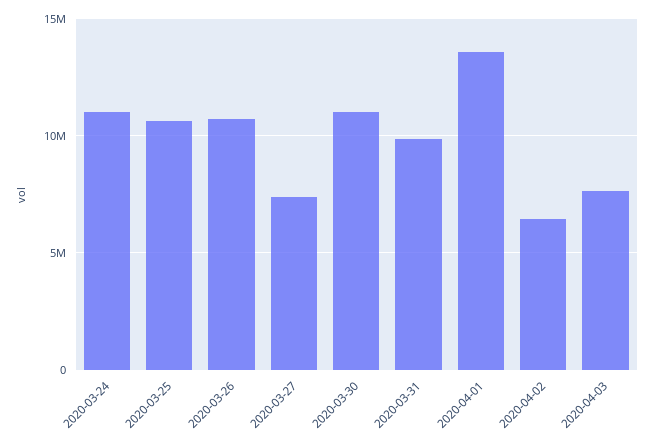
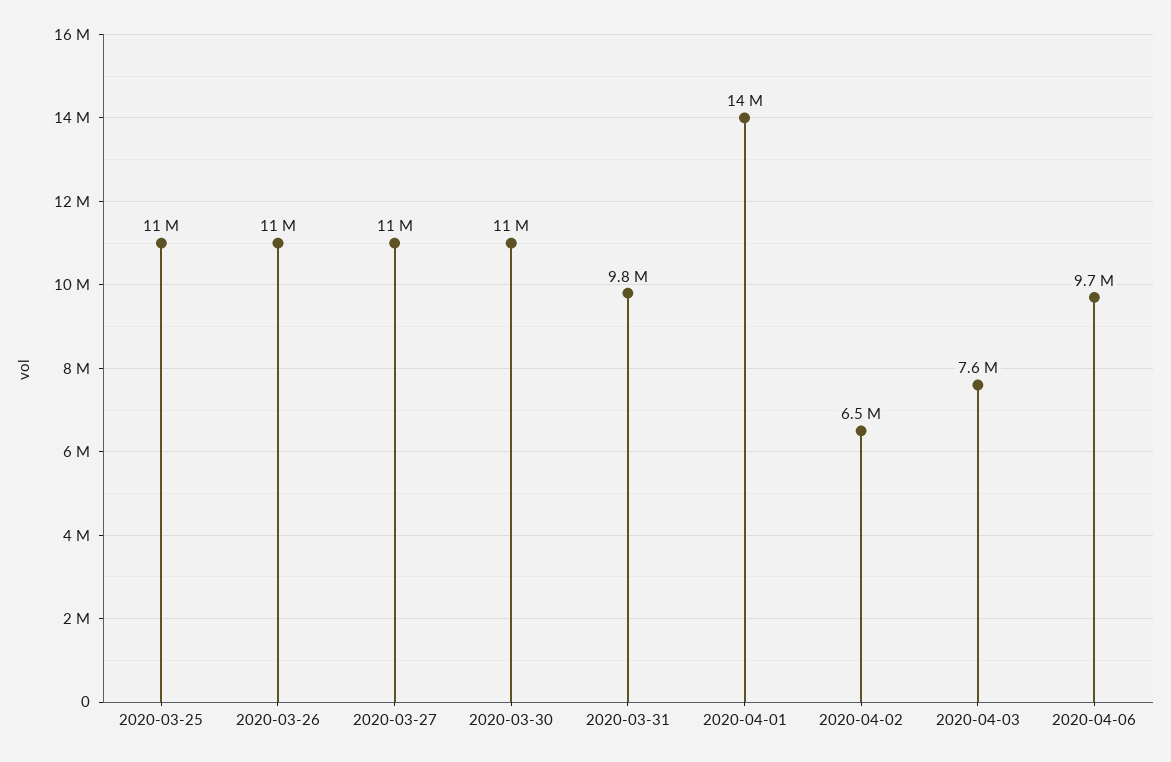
2020-03-24: 11000000 -> none
2020-03-27: 7500000 -> 11000000
2020-04-06: none -> 9700000

